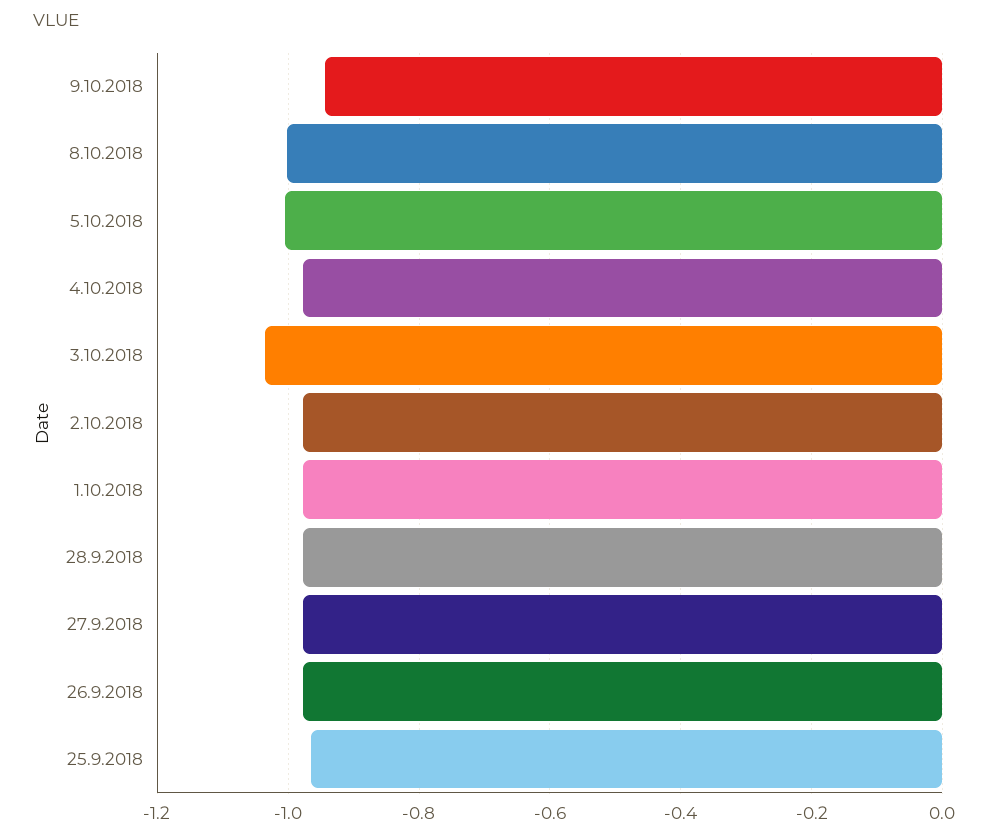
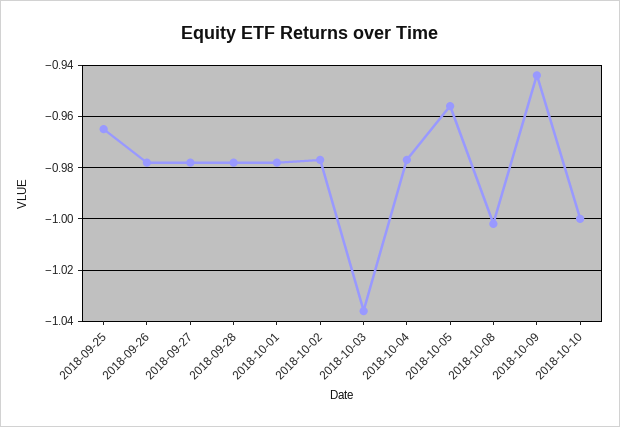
5.10.2018: -1 -> -0.955
2018-10-10: none -> -1

